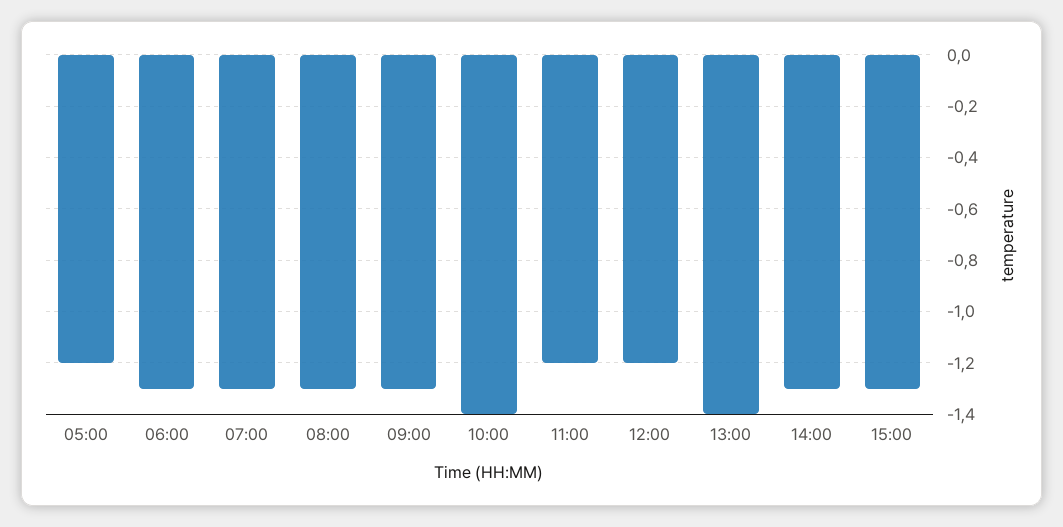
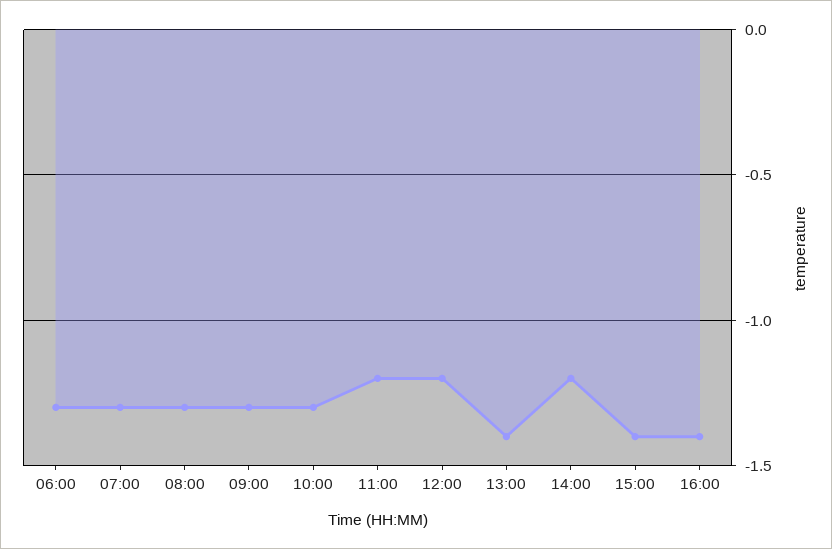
05:00: -1.2 -> none
10:00: -1.4 -> -1.3
14:00: -1.3 -> -1.2
15:00: -1.3 -> -1.4
16:00: none -> -1.4

